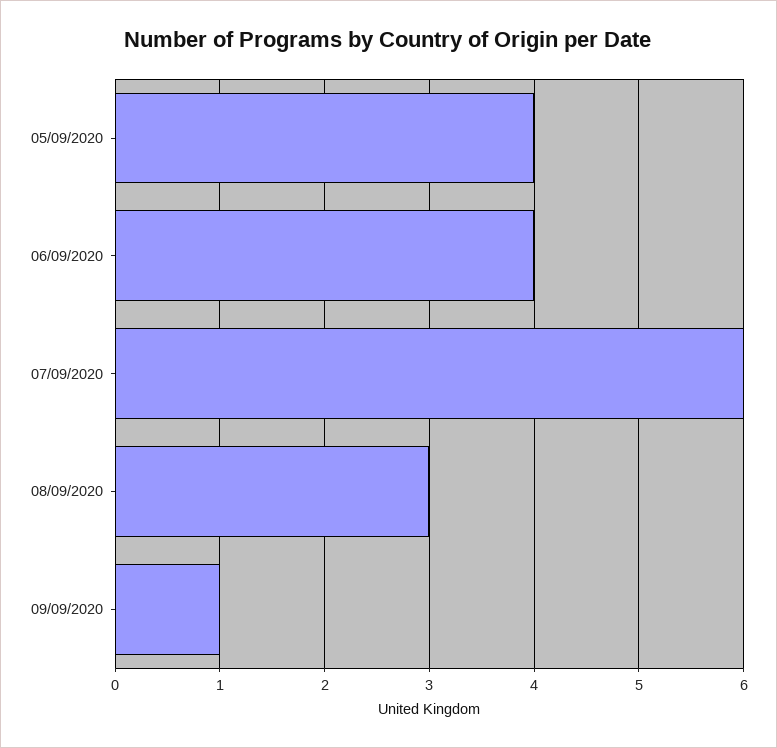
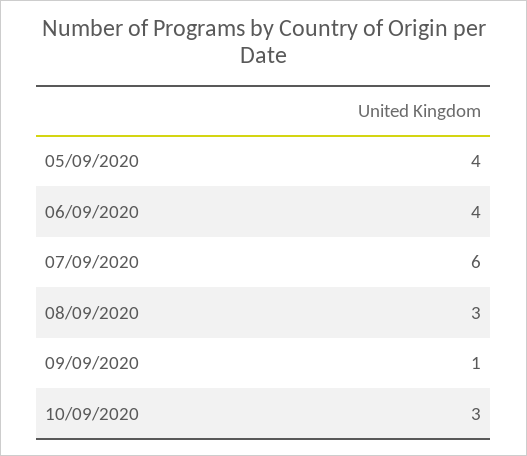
10/09/2020: none -> 3

